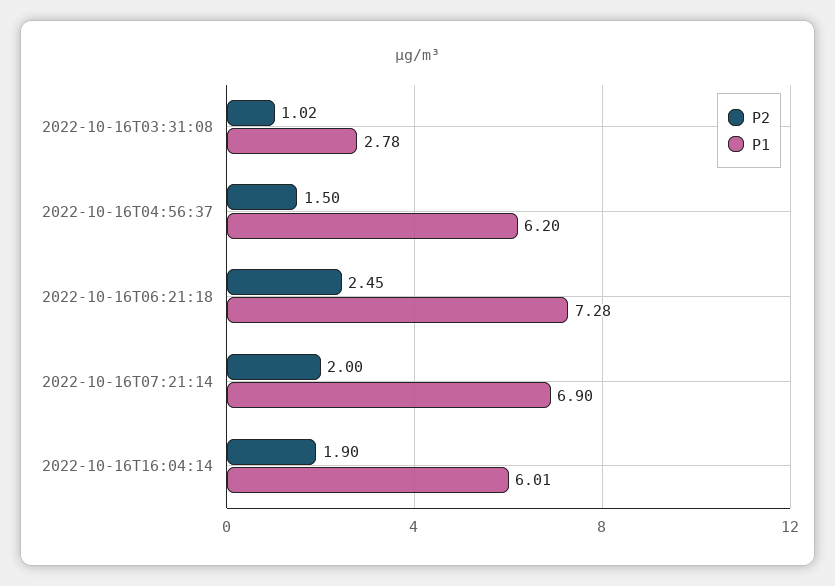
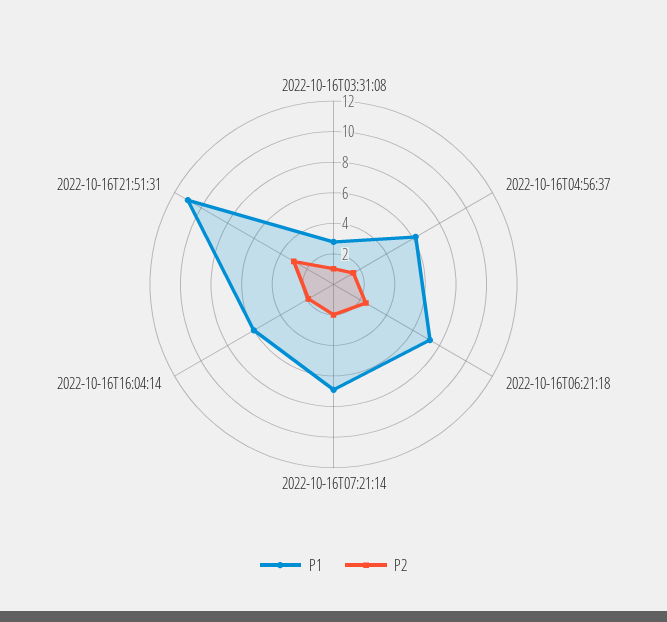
P1, 2022-10-16T21:51:31: none -> 11
P2, 2022-10-16T21:51:31: none -> 3

